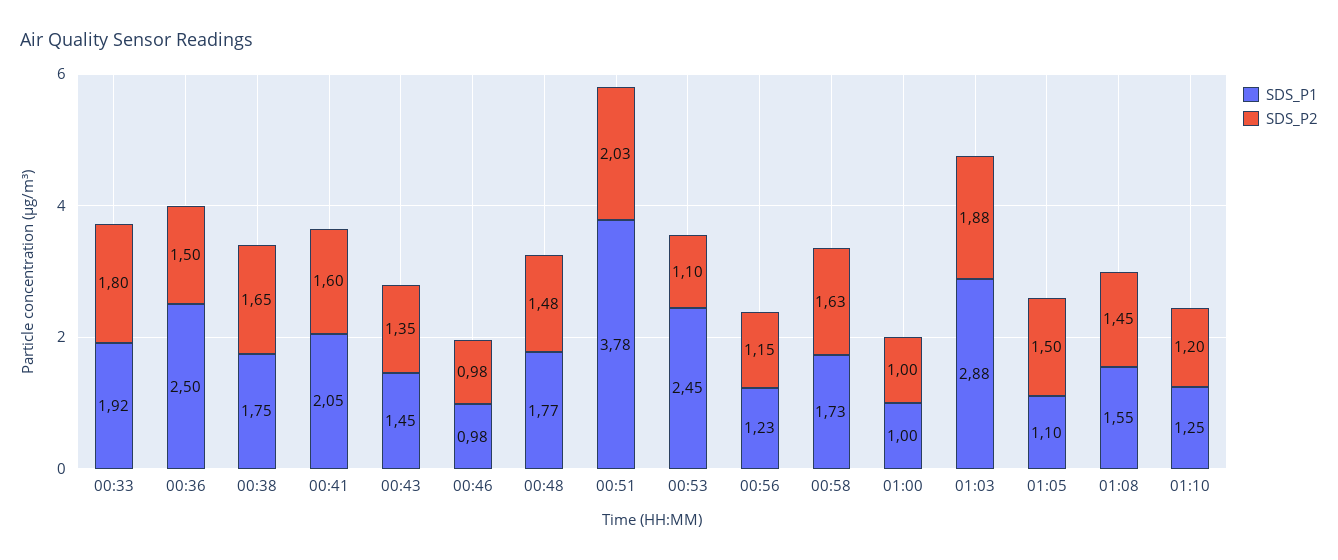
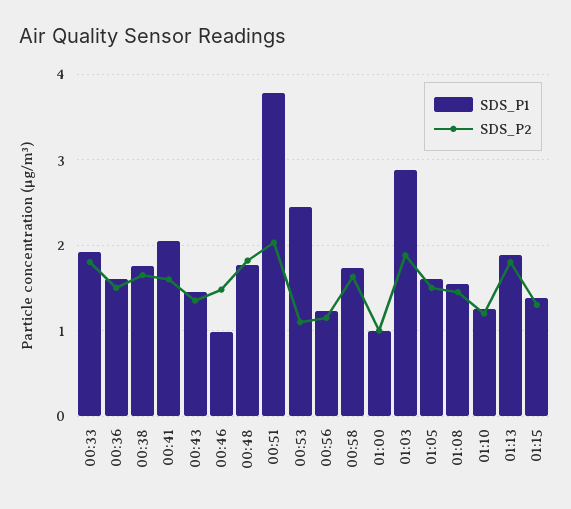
SDS_P1, 00:36: 2.5 -> 1.6
SDS_P2, 00:46: 0.98 -> 1.5
SDS_P2, 00:48: 1.48 -> 1.8
SDS_P1, 01:05: 1.1 -> 1.6
SDS_P1, 01:13: none -> 1.9
SDS_P2, 01:13: none -> 1.8
SDS_P1, 01:15: none -> 1.4
SDS_P2, 01:15: none -> 1.3

